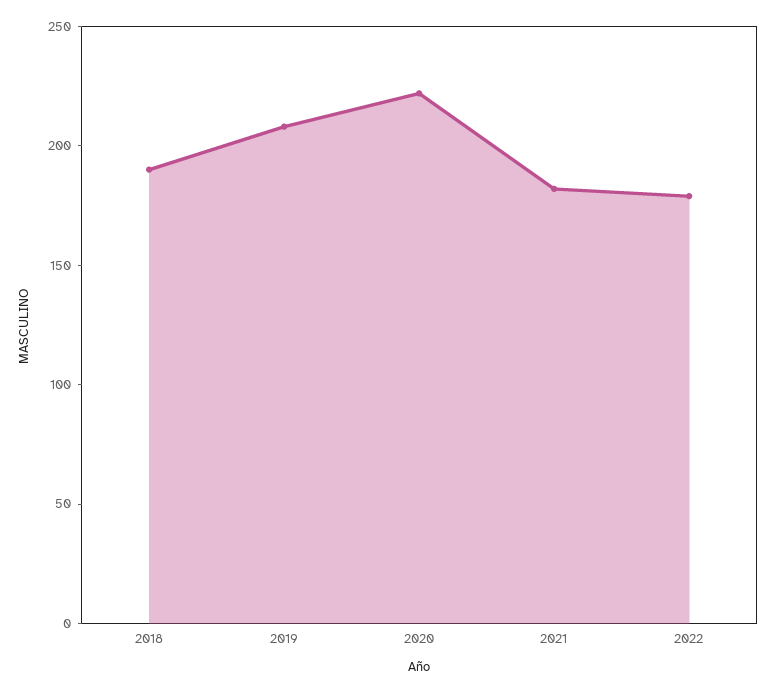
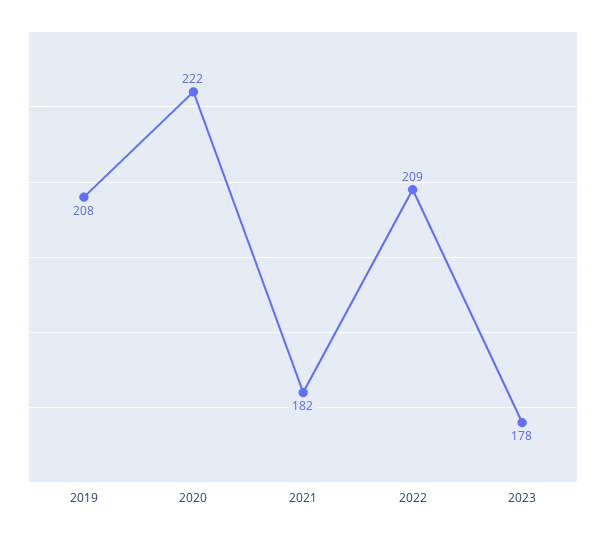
2018: 190 -> none
2022: 180 -> 209
2023: none -> 178

